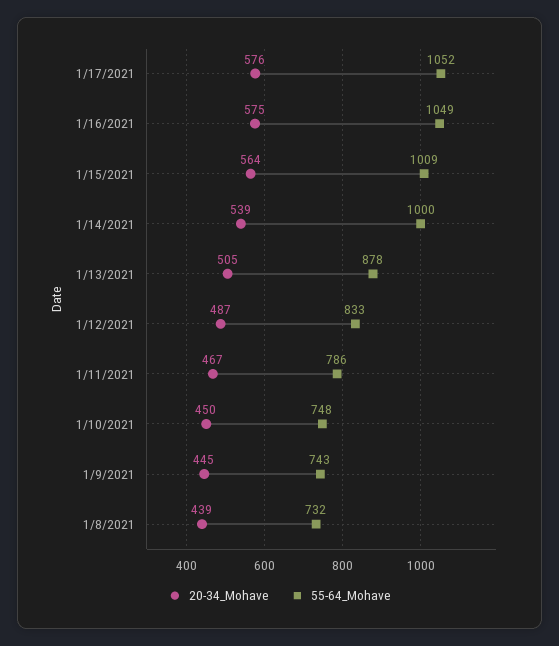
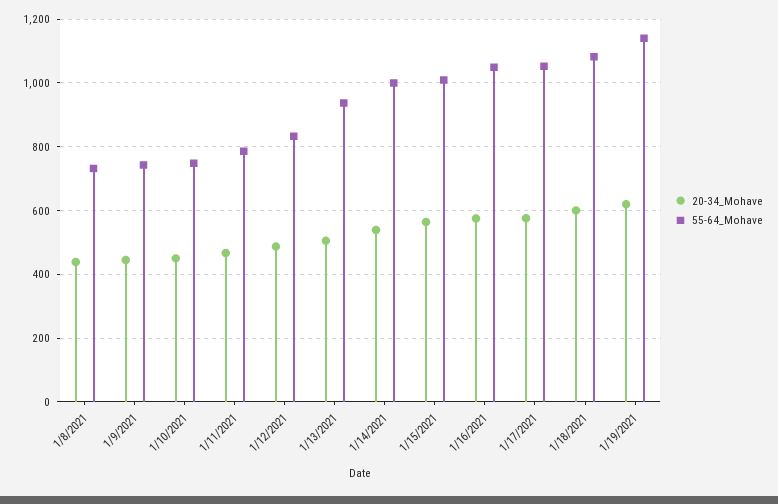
55-64_Mohave, 1/13/2021: 878 -> 940
20-34_Mohave, 1/18/2021: none -> 600
55-64_Mohave, 1/18/2021: none -> 1080
20-34_Mohave, 1/19/2021: none -> 620
55-64_Mohave, 1/19/2021: none -> 1140

